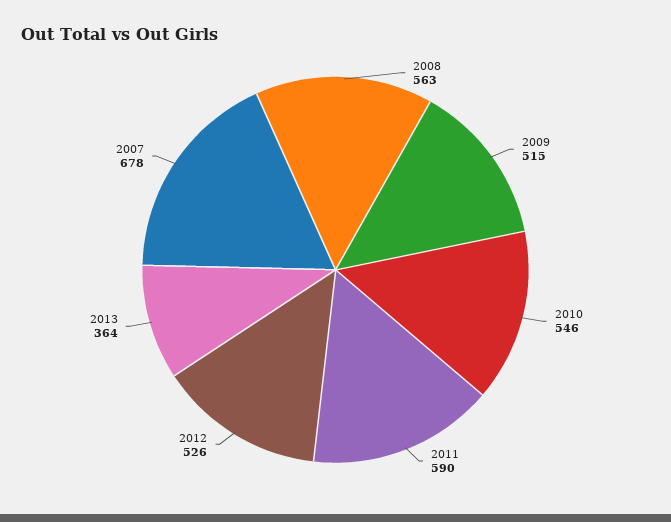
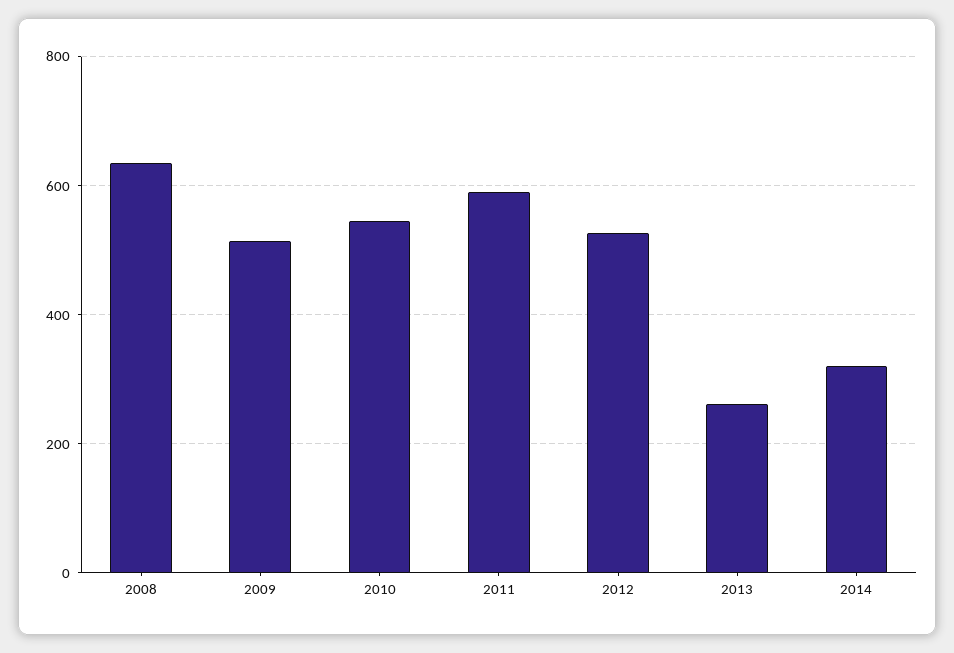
2008: 563 -> 640
2013: 364 -> 260
2007: 678 -> none
2014: none -> 320

